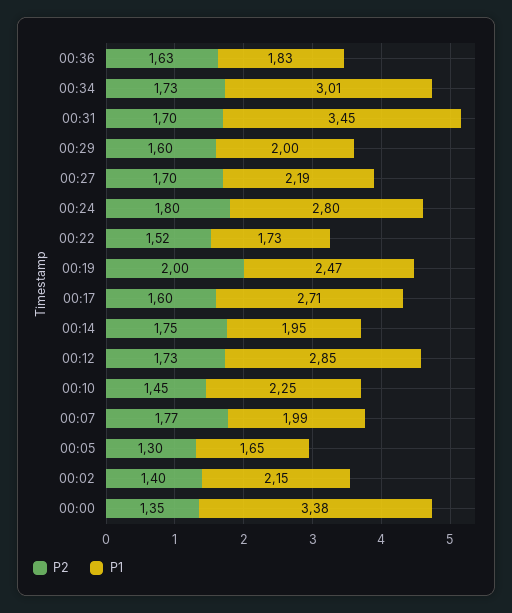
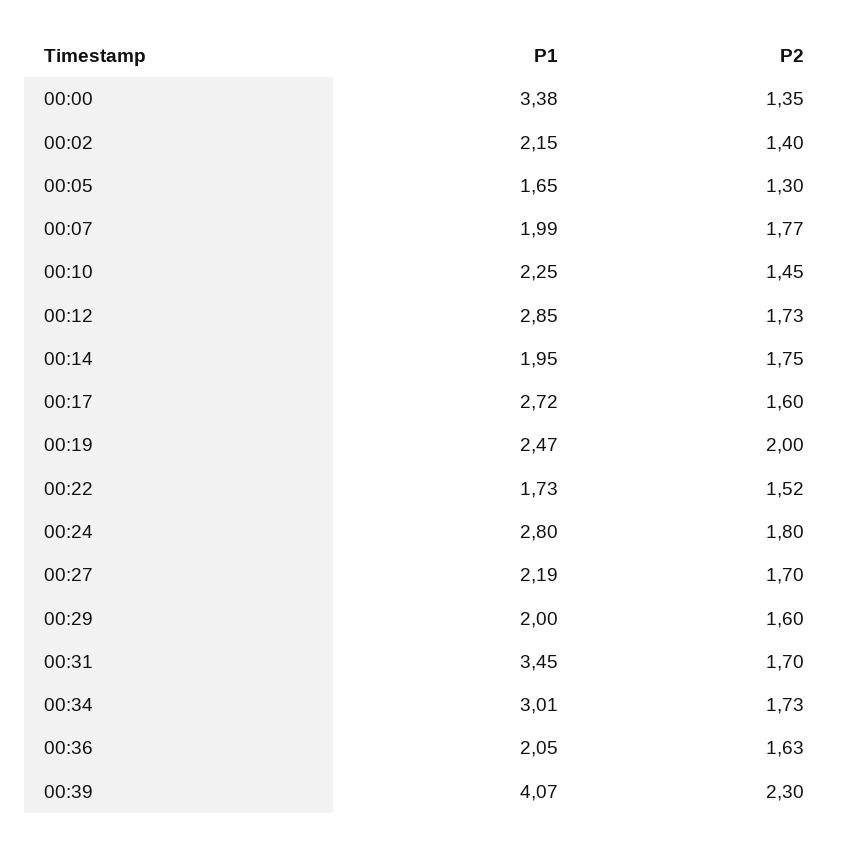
P1, 00:36: 1.83 -> 2.05
P1, 00:17: 2.71 -> 2.72
P1, 00:39: none -> 4.07
P2, 00:39: none -> 2.3

